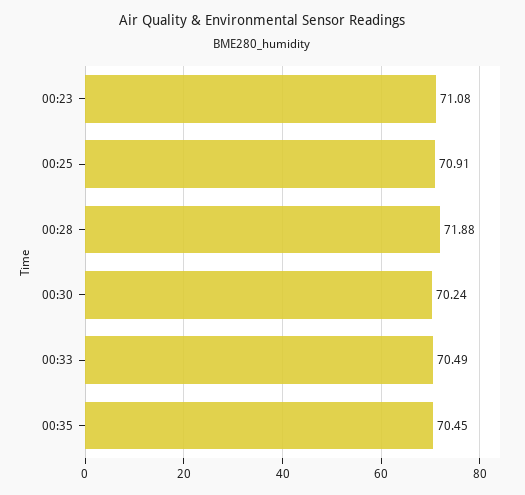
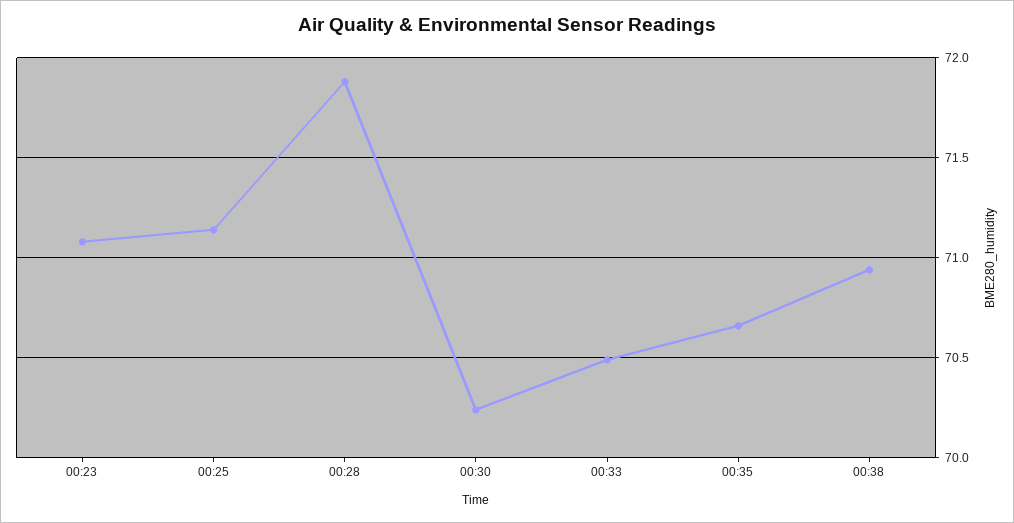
00:25: 70.91 -> 71.15
00:35: 70.45 -> 70.65
00:38: none -> 70.95

